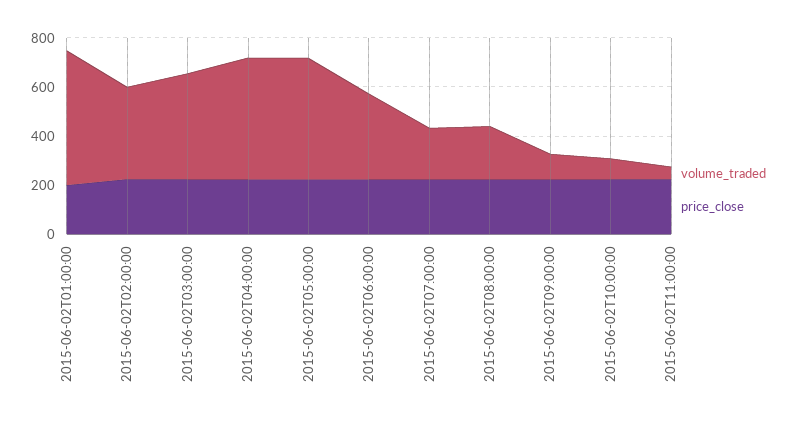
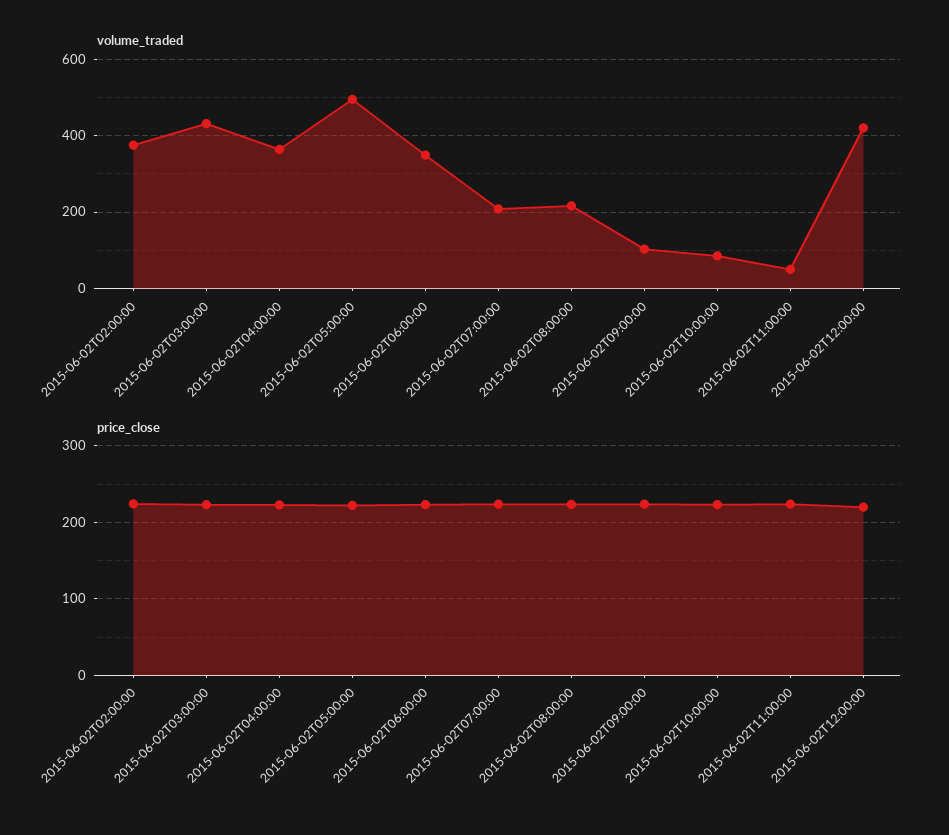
volume_traded, 2015-06-02T01:00:00: 550 -> none
price_close, 2015-06-02T01:00:00: 200 -> none
volume_traded, 2015-06-02T04:00:00: 500 -> 360
volume_traded, 2015-06-02T12:00:00: none -> 420
price_close, 2015-06-02T12:00:00: none -> 220

